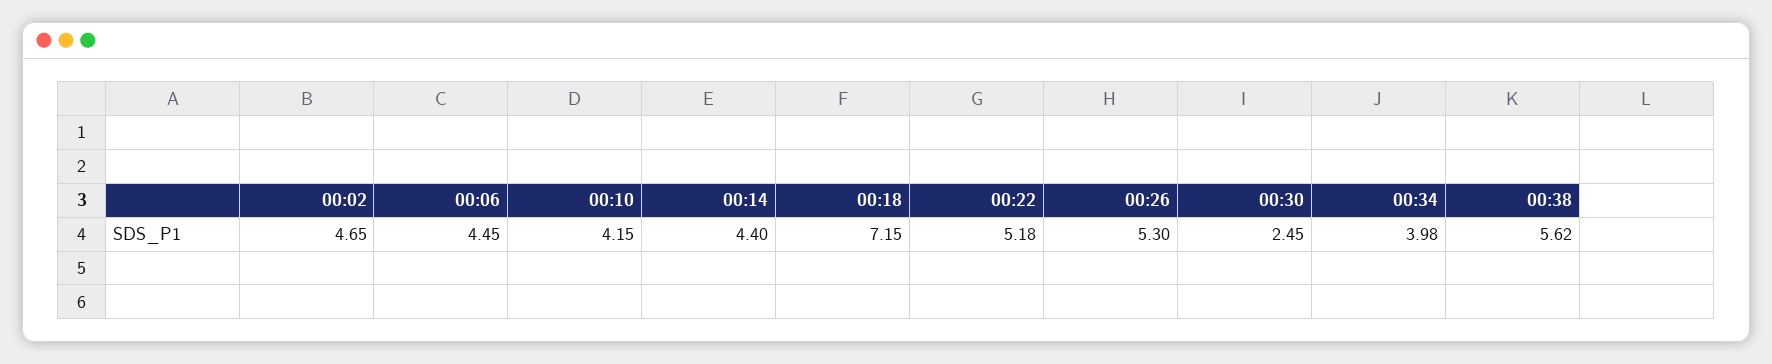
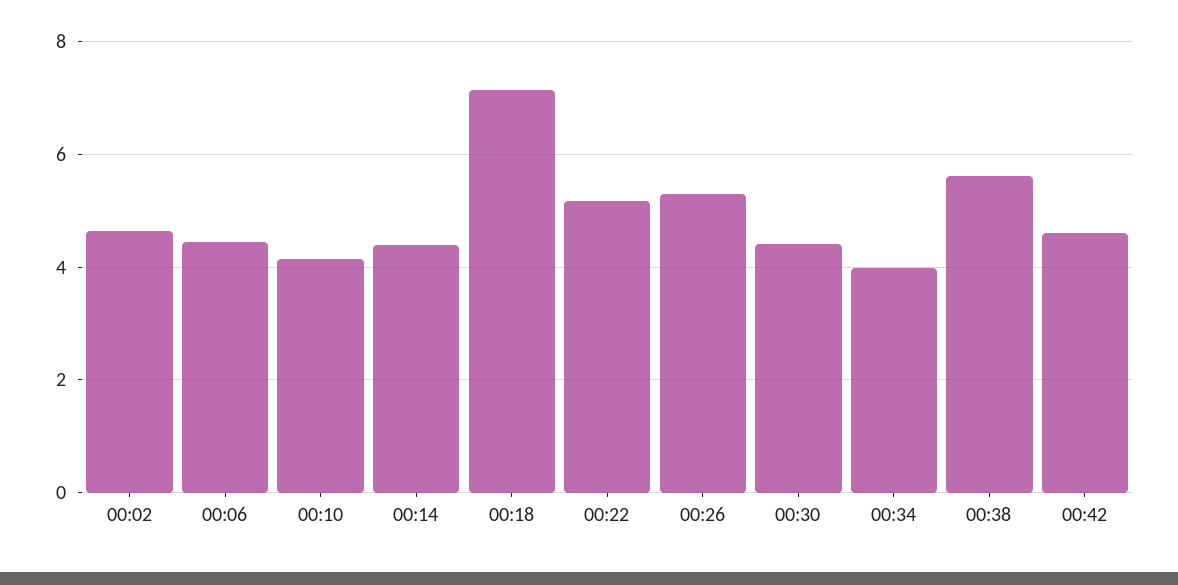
00:30: 2.45 -> 4.4
00:42: none -> 4.6

